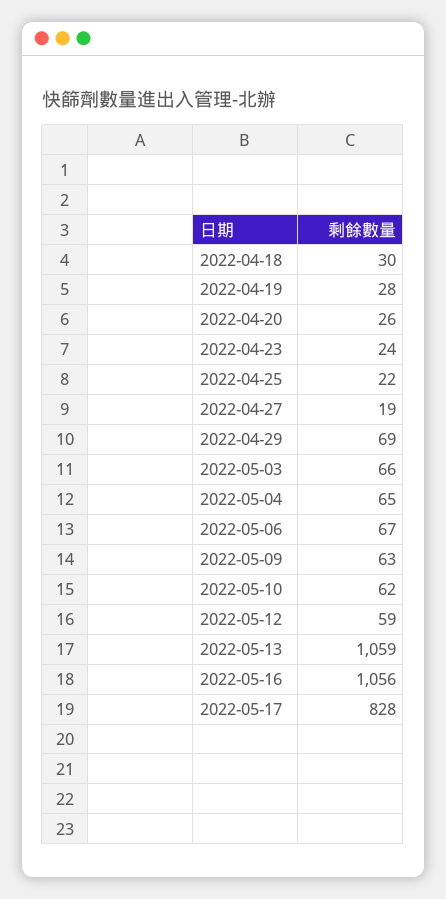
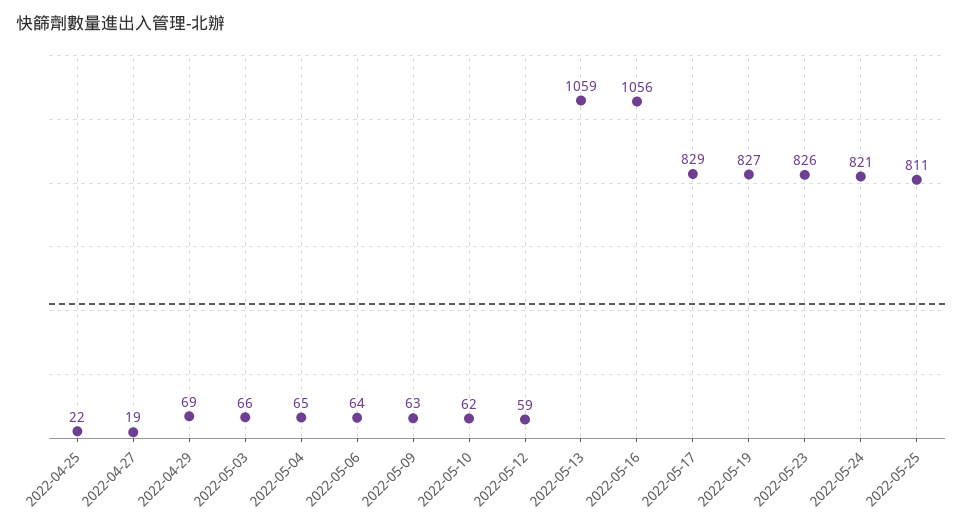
2022-04-18: 30 -> none
2022-04-19: 28 -> none
2022-04-20: 26 -> none
2022-04-23: 24 -> none
2022-05-06: 67 -> 64
2022-05-17: 828 -> 829
2022-05-19: none -> 827
2022-05-23: none -> 826
2022-05-24: none -> 821
2022-05-25: none -> 811

